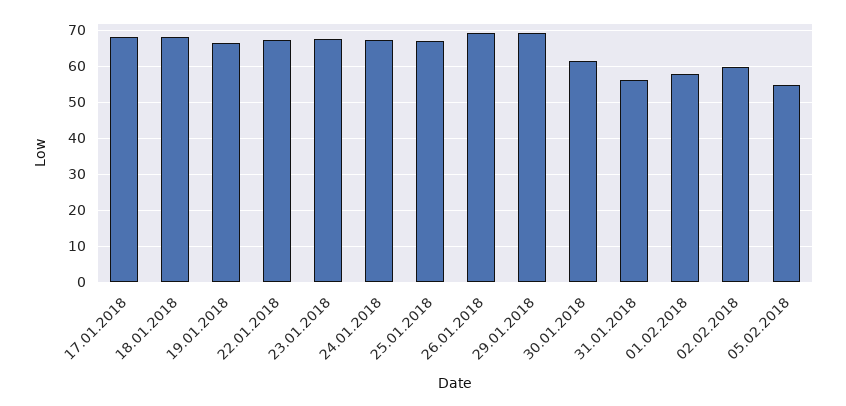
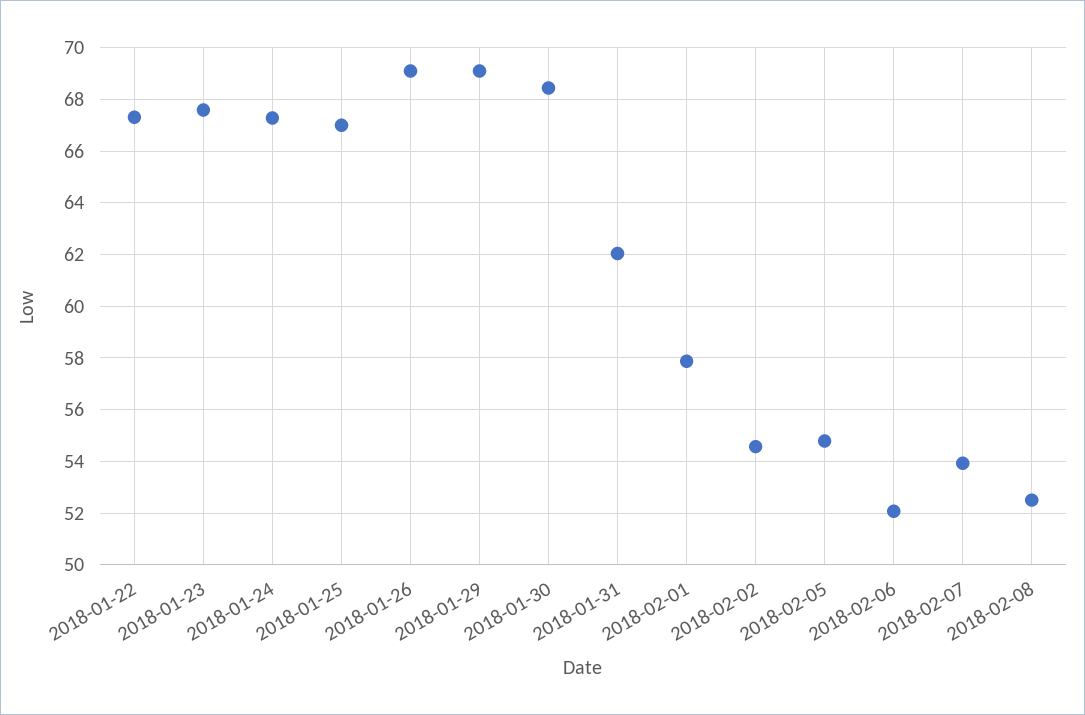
17.01.2018: 68 -> none
18.01.2018: 68 -> none
19.01.2018: 66 -> none
30.01.2018: 62 -> 68.5
31.01.2018: 56 -> 62
02.02.2018: 60 -> 54.5
2018-02-06: none -> 52
2018-02-07: none -> 54
2018-02-08: none -> 52.5

